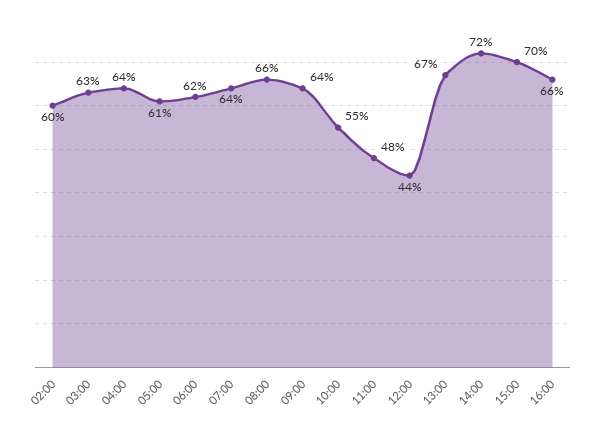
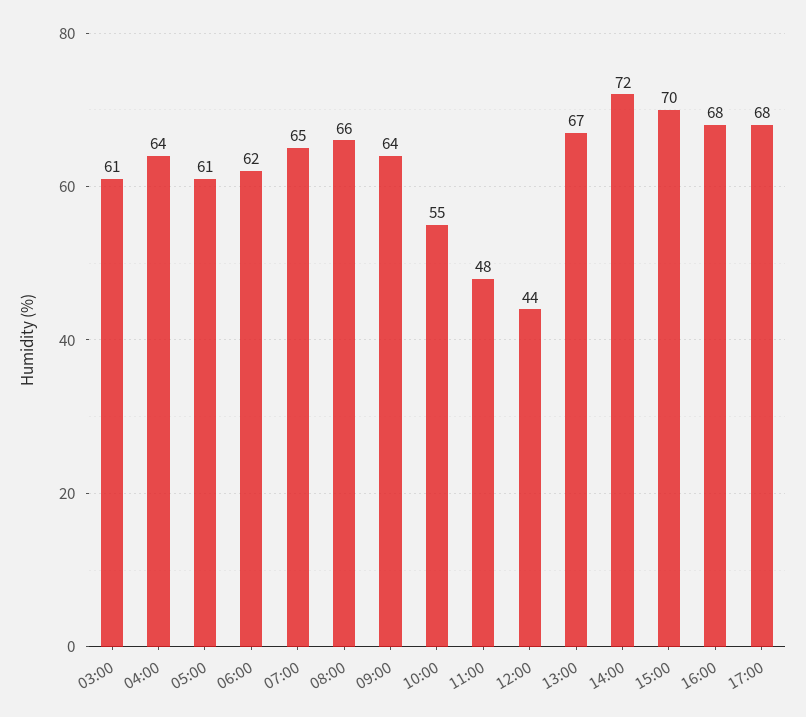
02:00: 60 -> none
03:00: 63 -> 61
07:00: 64 -> 65
16:00: 66 -> 68
17:00: none -> 68

